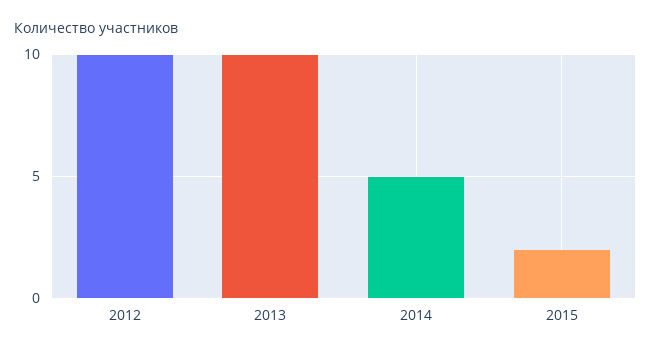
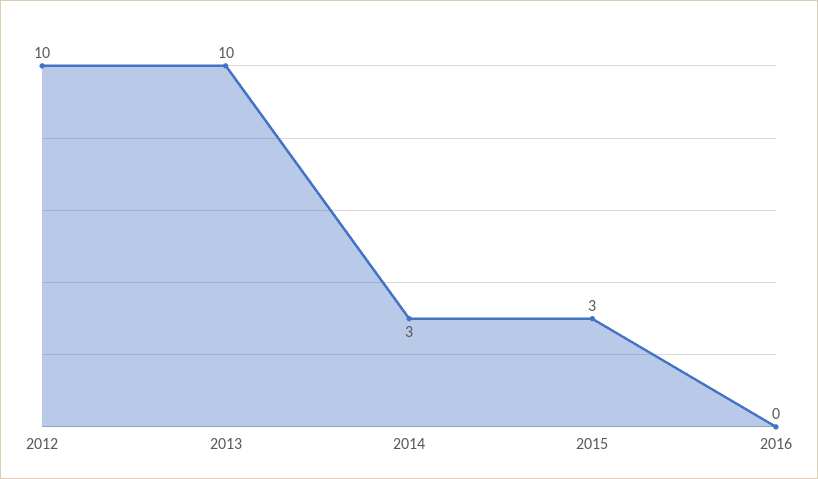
2014: 5 -> 3
2015: 2 -> 3
2016: none -> 0

